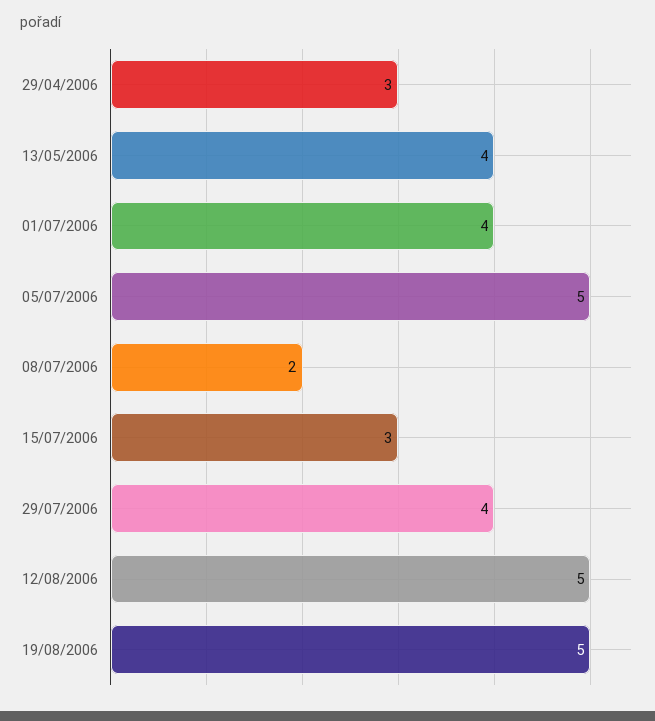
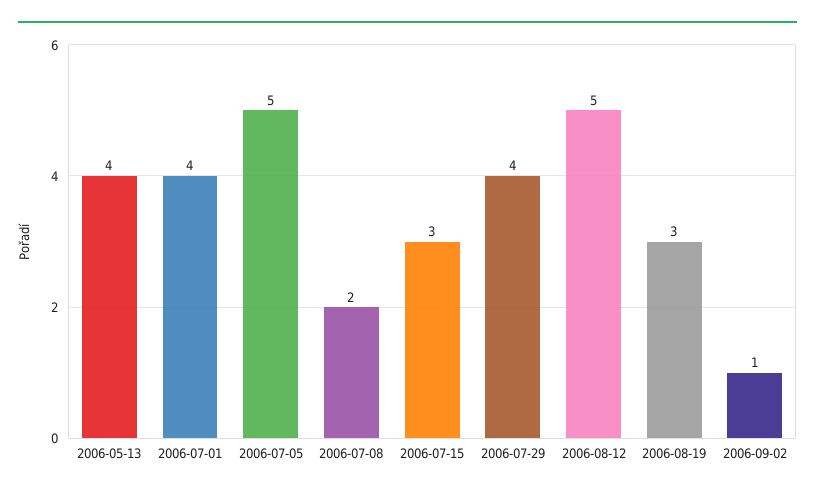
29/04/2006: 3 -> none
19/08/2006: 5 -> 3
2006-09-02: none -> 1

